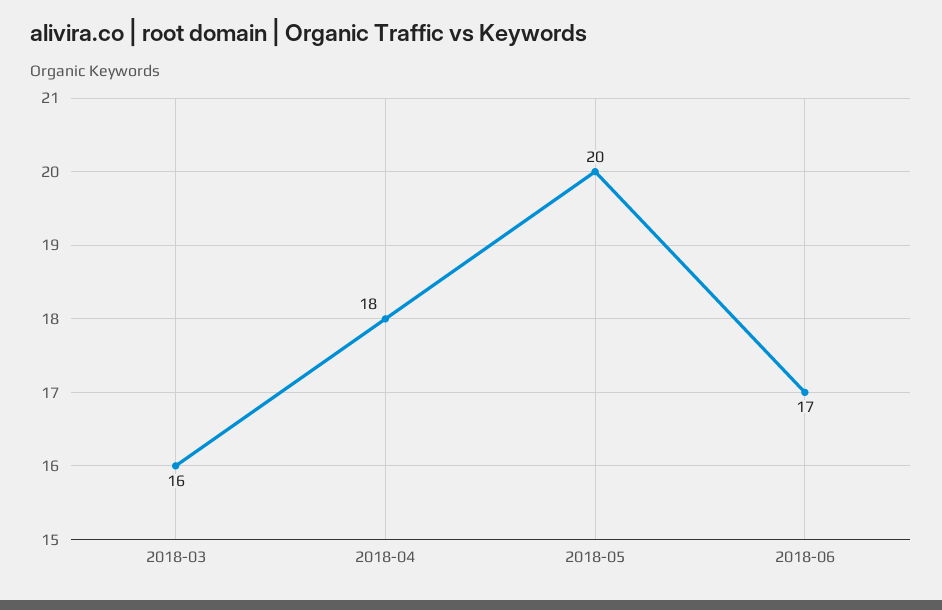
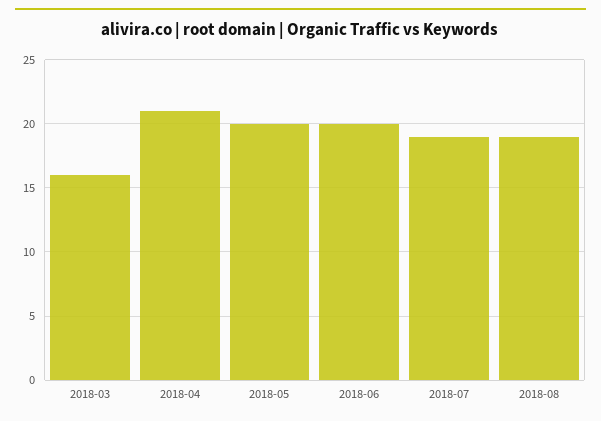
2018-04: 18 -> 21
2018-06: 17 -> 20
2018-07: none -> 19
2018-08: none -> 19

